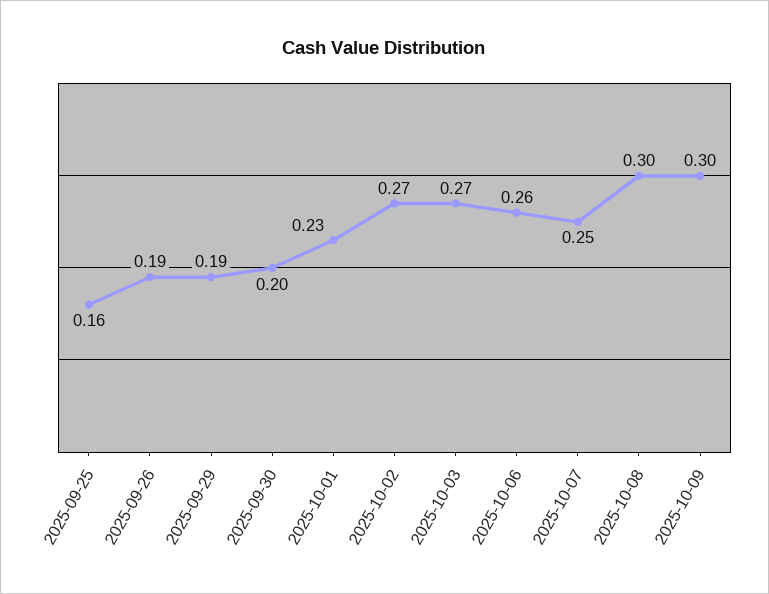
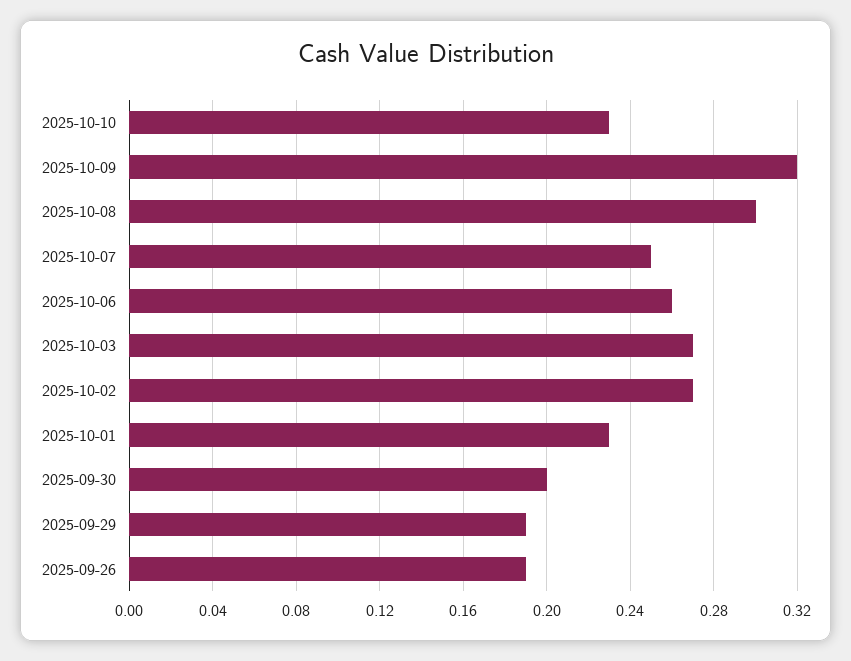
2025-09-25: 0.16 -> none
2025-10-09: 0.3 -> 0.32
2025-10-10: none -> 0.23

